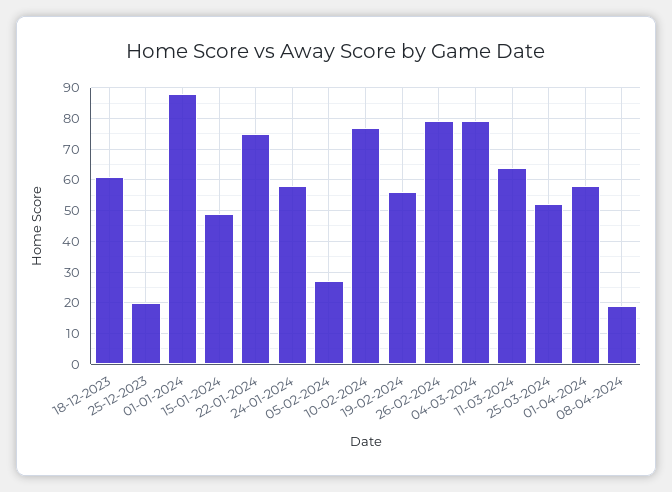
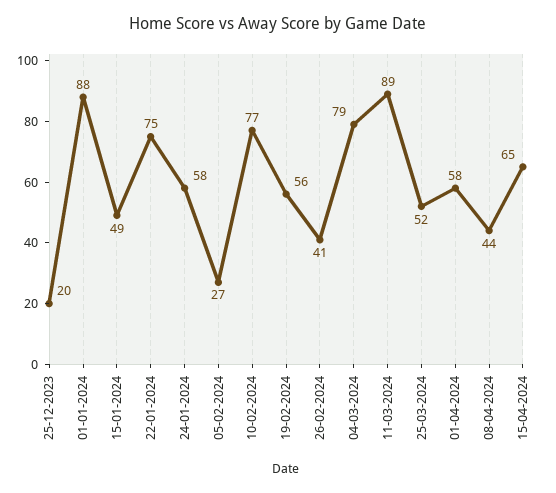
18-12-2023: 60 -> none
26-02-2024: 80 -> 41
11-03-2024: 65 -> 89
08-04-2024: 20 -> 44
15-04-2024: none -> 65

